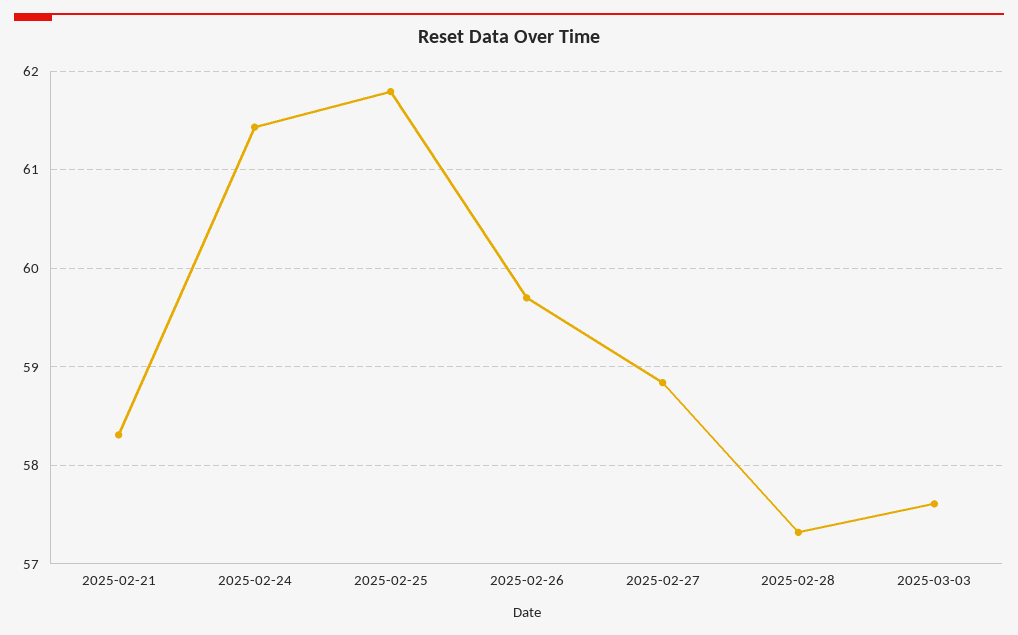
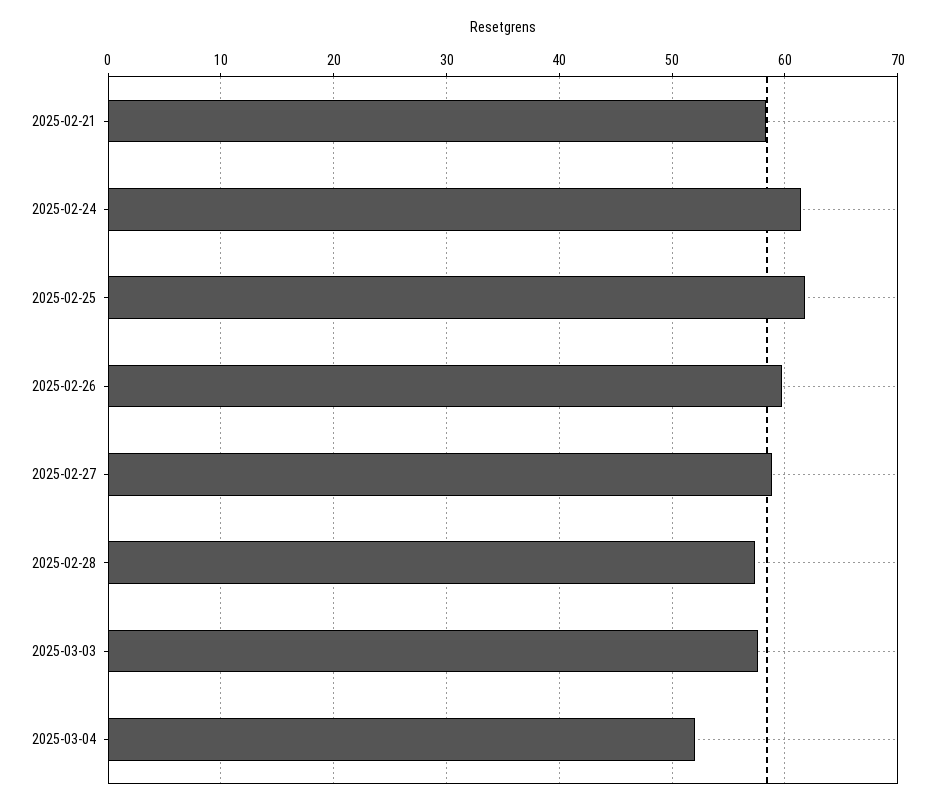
2025-03-04: none -> 52

